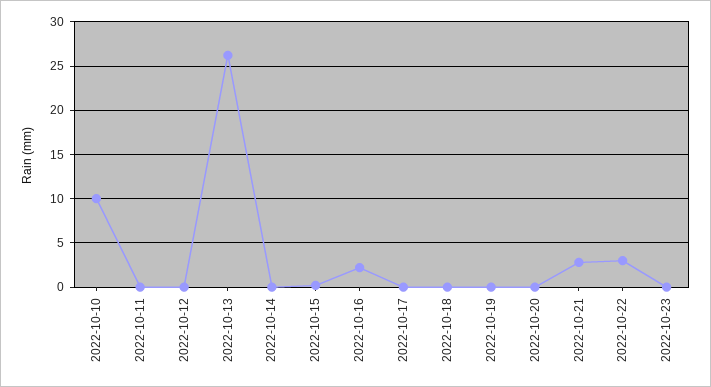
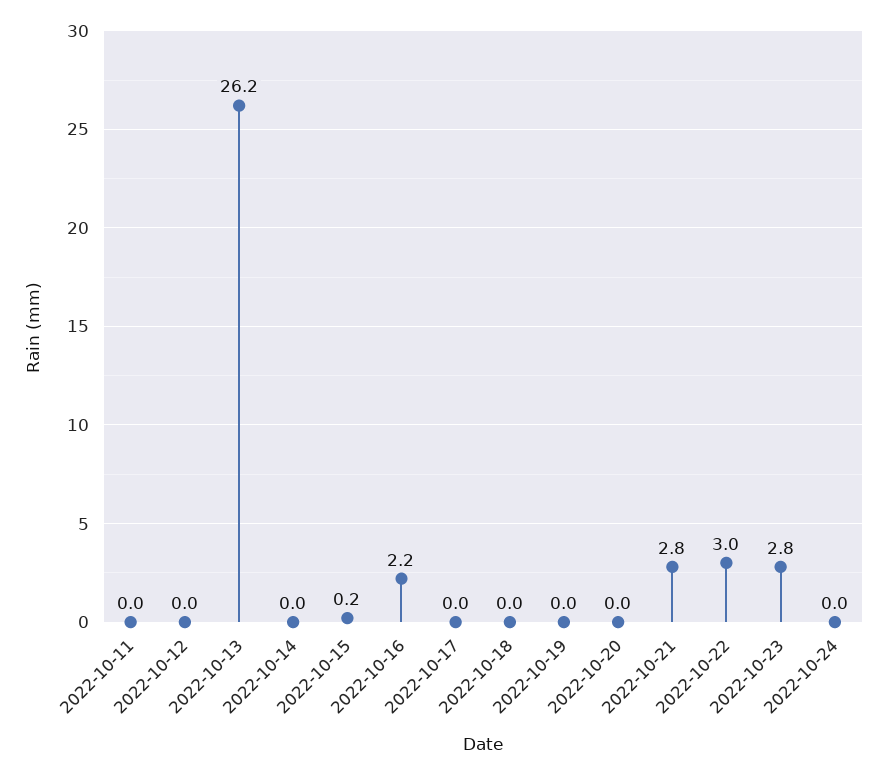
2022-10-10: 10 -> none
2022-10-23: 0 -> 2.8
2022-10-24: none -> 0

